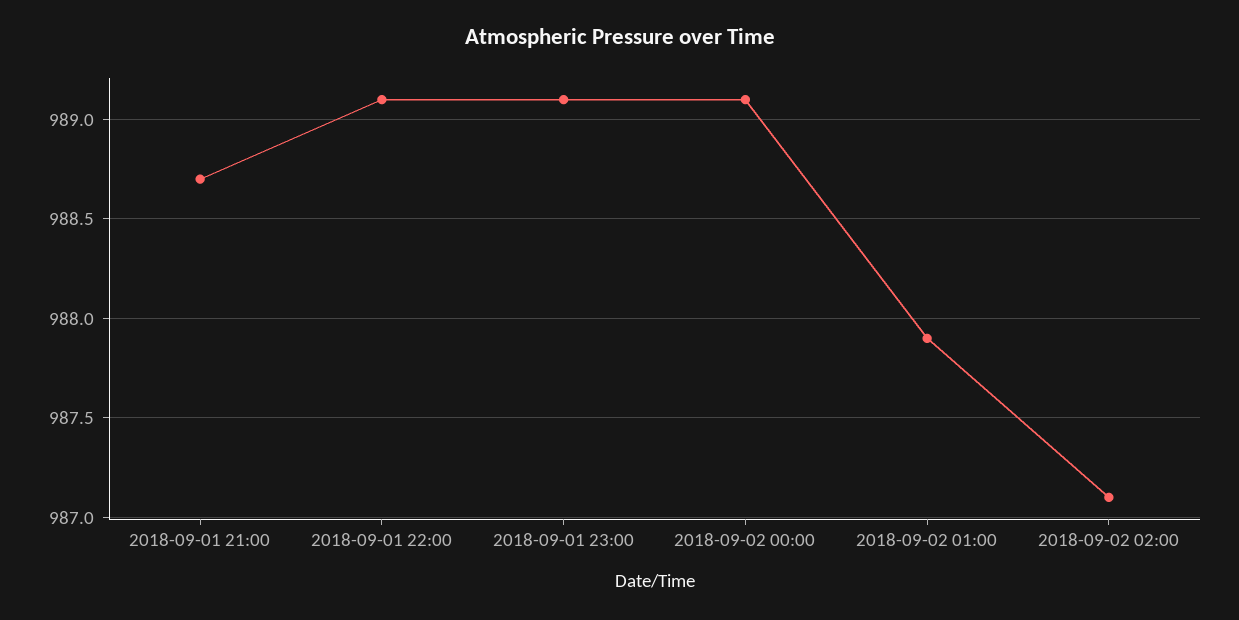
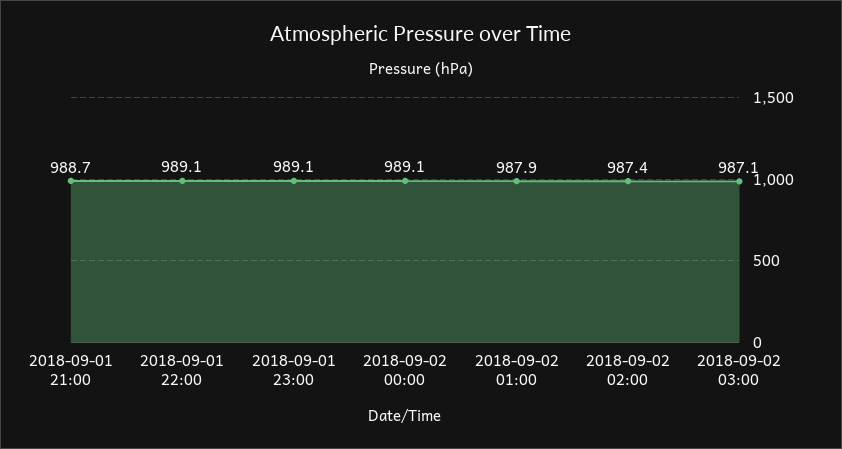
2018-09-02 02:00: 987.1 -> 987.4
2018-09-02 03:00: none -> 987.1

